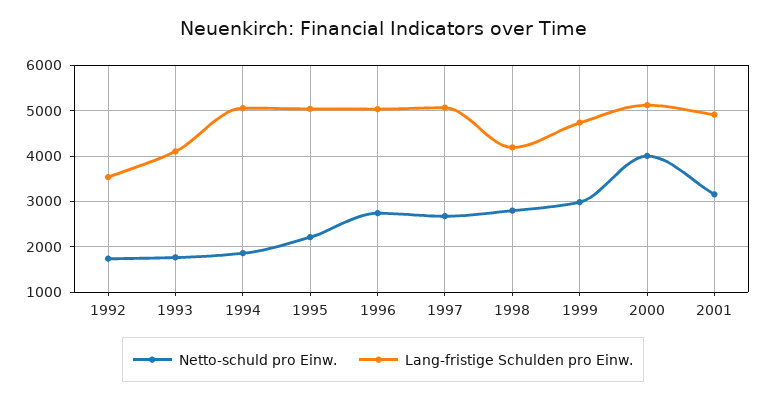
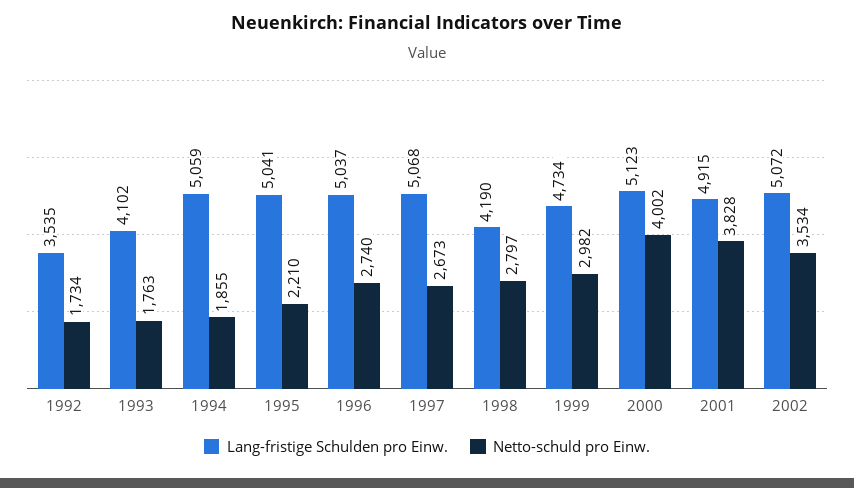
Netto-schuld pro Einw., 2001: 3200 -> 3828
Lang-fristige Schulden pro Einw., 2002: none -> 5072
Netto-schuld pro Einw., 2002: none -> 3534

